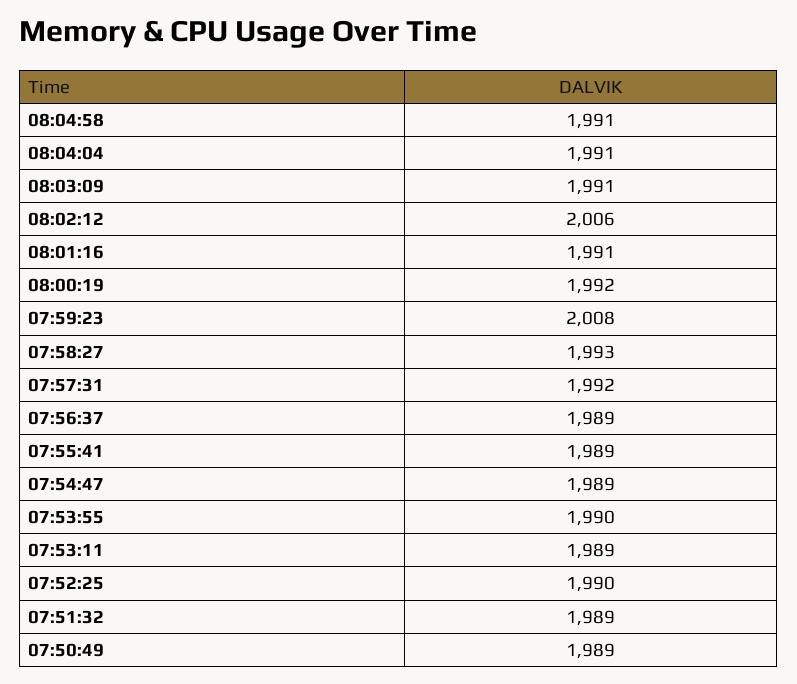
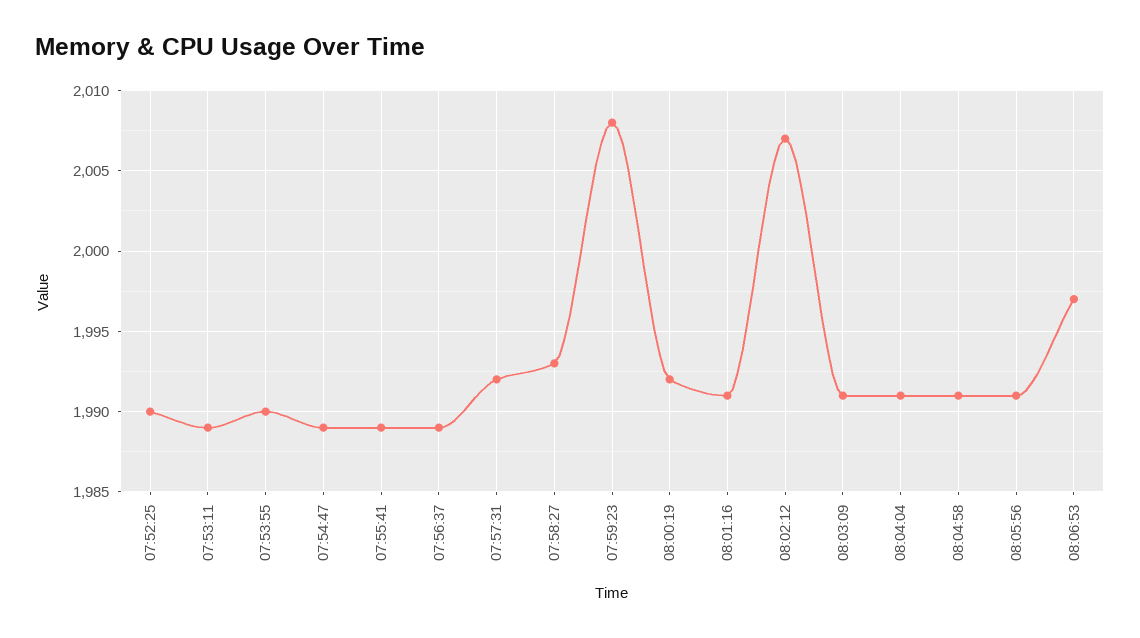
08:02:12: 2006 -> 2007
07:51:32: 1989 -> none
07:50:49: 1989 -> none
08:05:56: none -> 1991
08:06:53: none -> 1997

